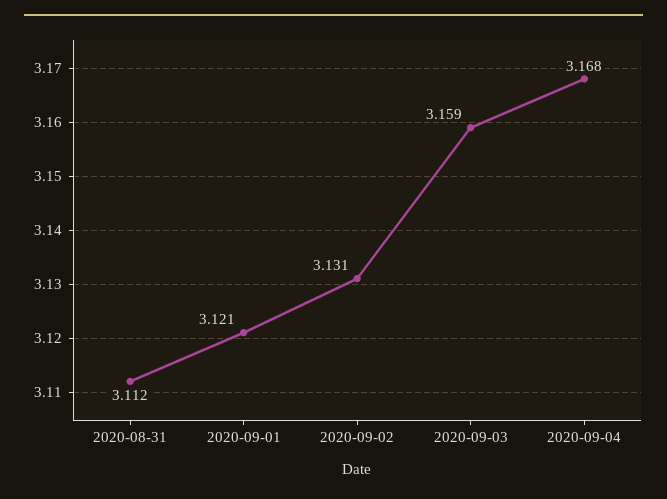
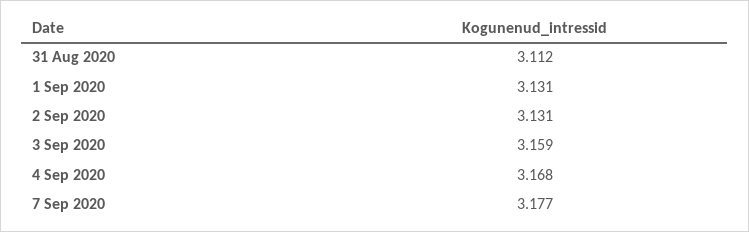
2020-09-01: 3.121 -> 3.131
7 Sep 2020: none -> 3.177

